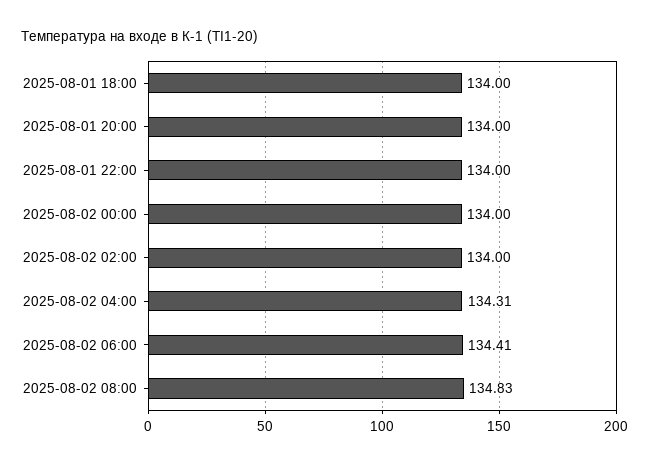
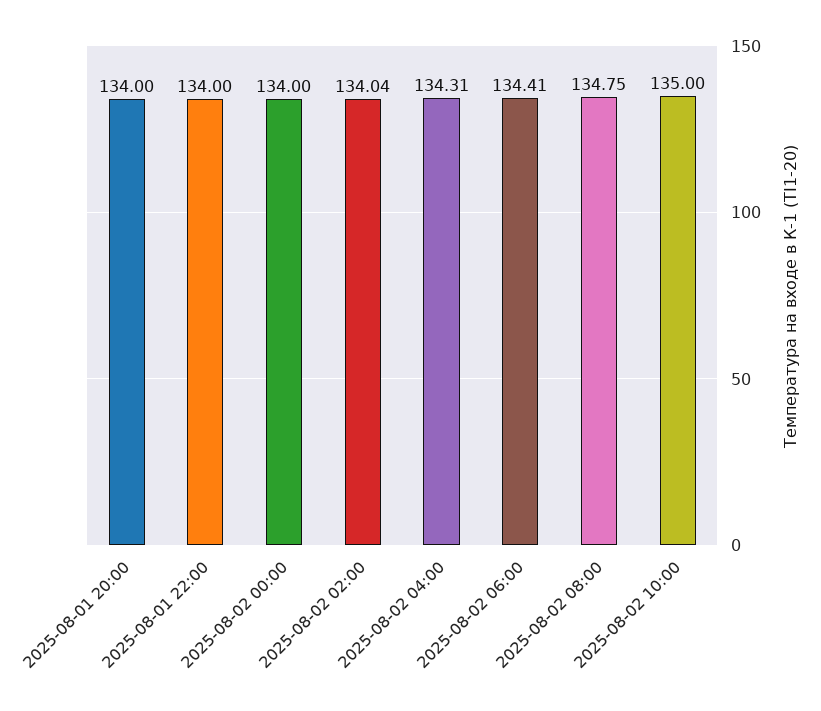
2025-08-01 18:00: 134 -> none
2025-08-02 02:00: 134 -> 134.04
2025-08-02 08:00: 134.83 -> 134.75
2025-08-02 10:00: none -> 135

